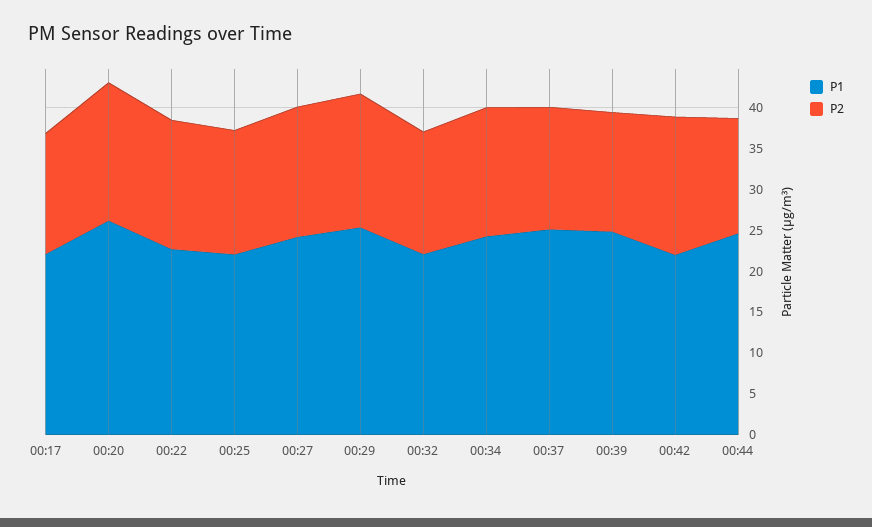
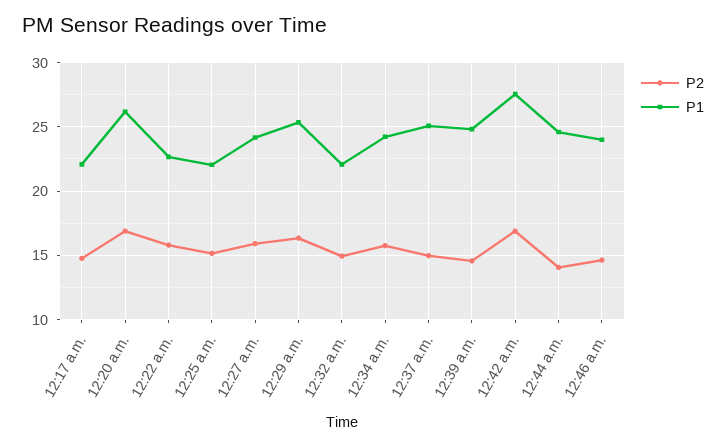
P1, 00:42: 22 -> 27.5
P2, 12:46 a.m.: none -> 14.5
P1, 12:46 a.m.: none -> 24

